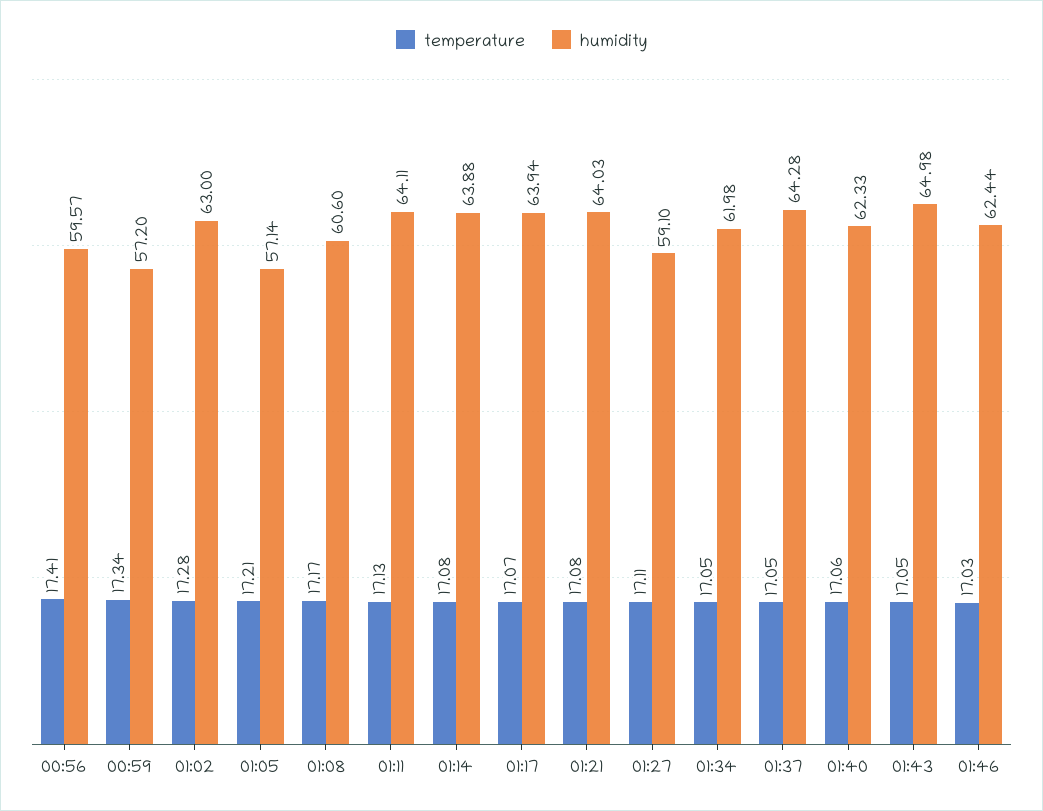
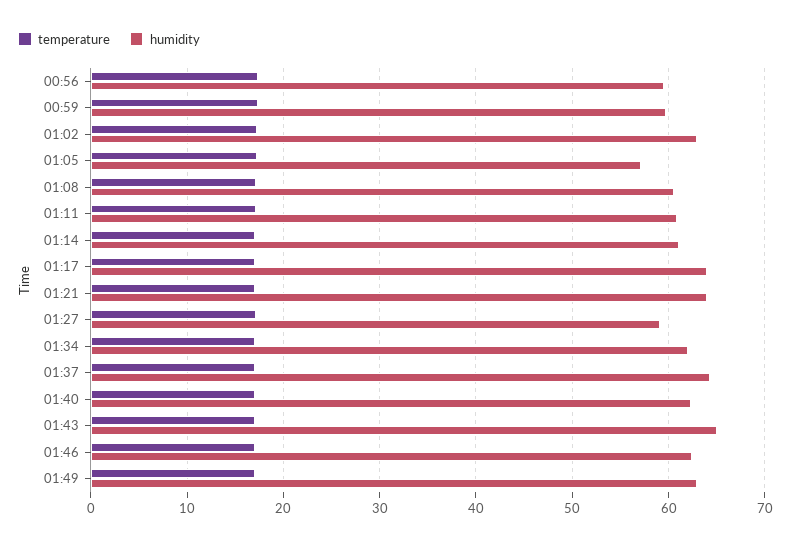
humidity, 00:59: 57.2 -> 60
humidity, 01:11: 64.11 -> 61
humidity, 01:14: 63.88 -> 61
temperature, 01:49: none -> 17
humidity, 01:49: none -> 63

